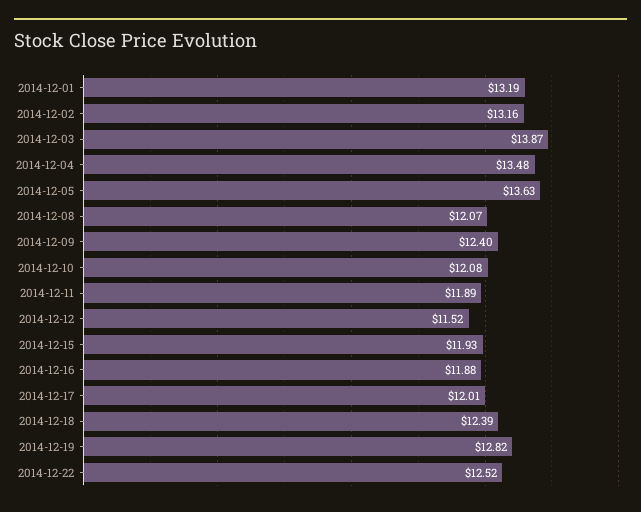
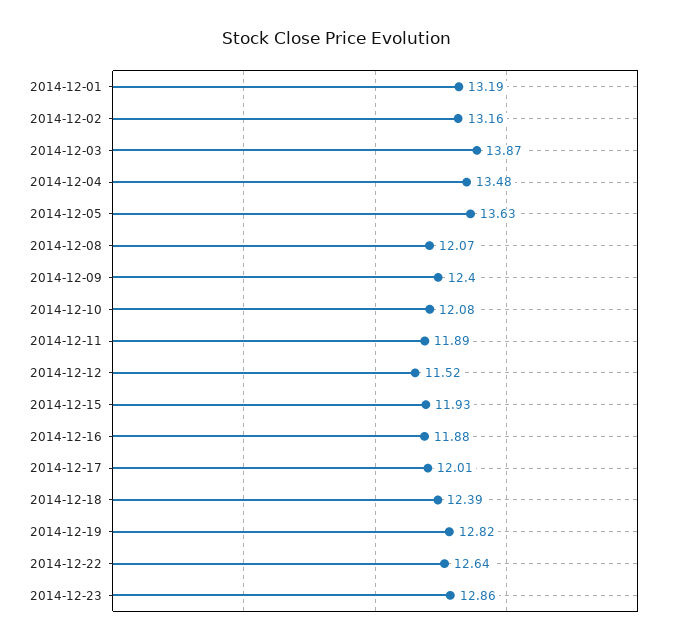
2014-12-22: 12.52 -> 12.64
2014-12-23: none -> 12.86

